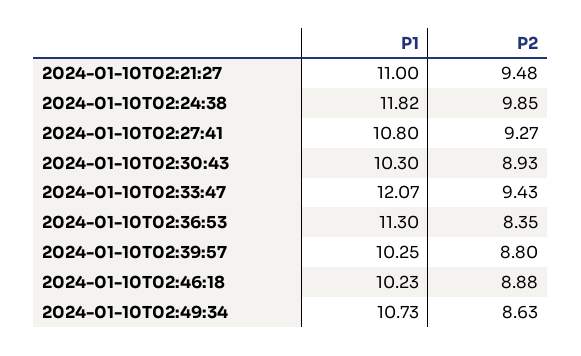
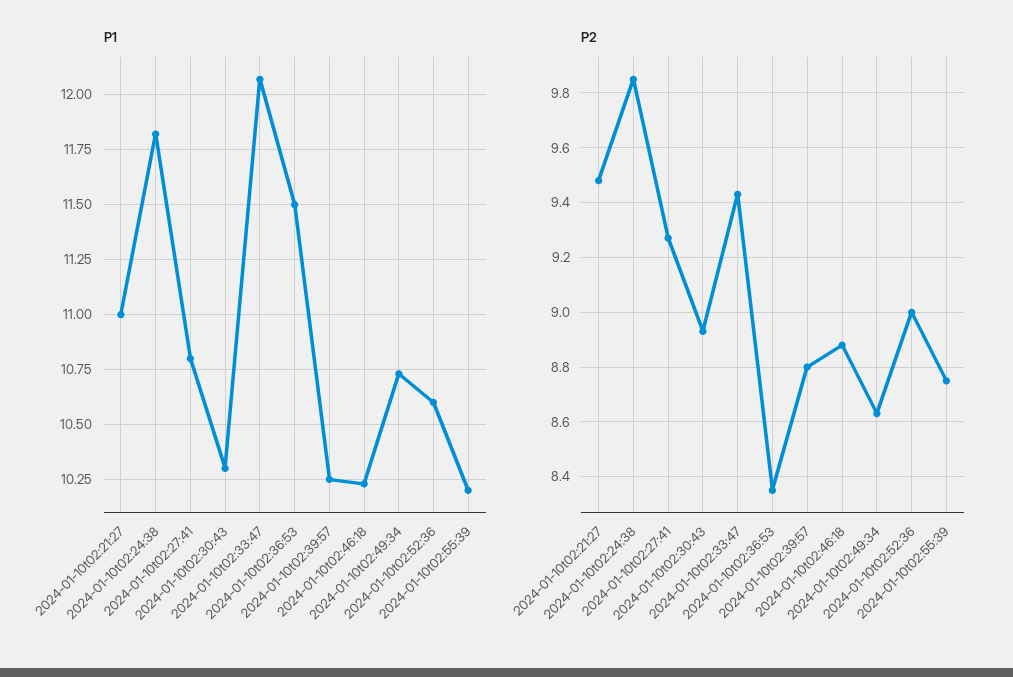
P1, 2024-01-10T02:36:53: 11.3 -> 11.5
P1, 2024-01-10t02:52:36: none -> 10.6
P1, 2024-01-10t02:55:39: none -> 10.2
P2, 2024-01-10t02:52:36: none -> 9
P2, 2024-01-10t02:55:39: none -> 8.75

